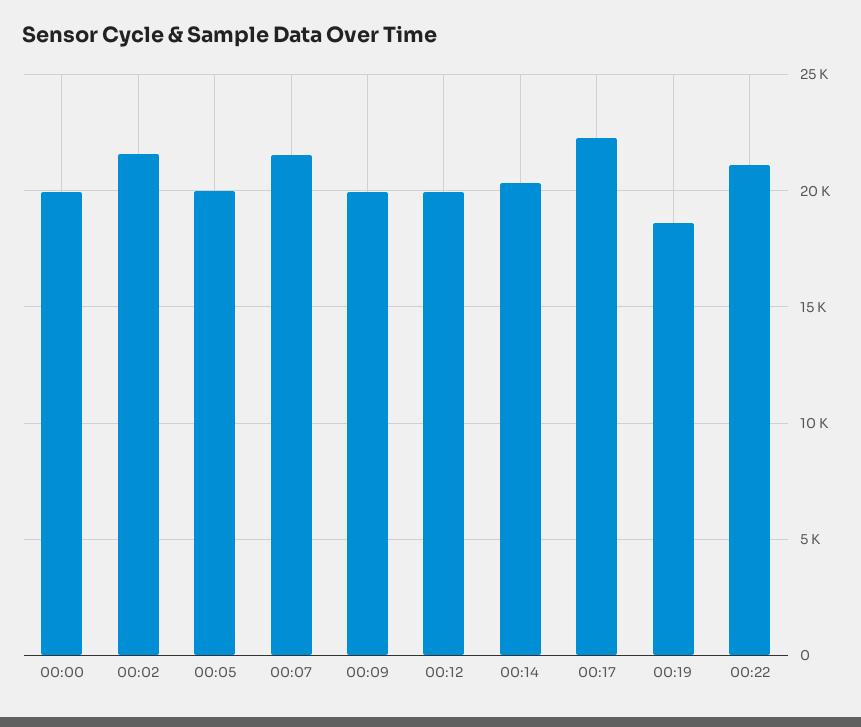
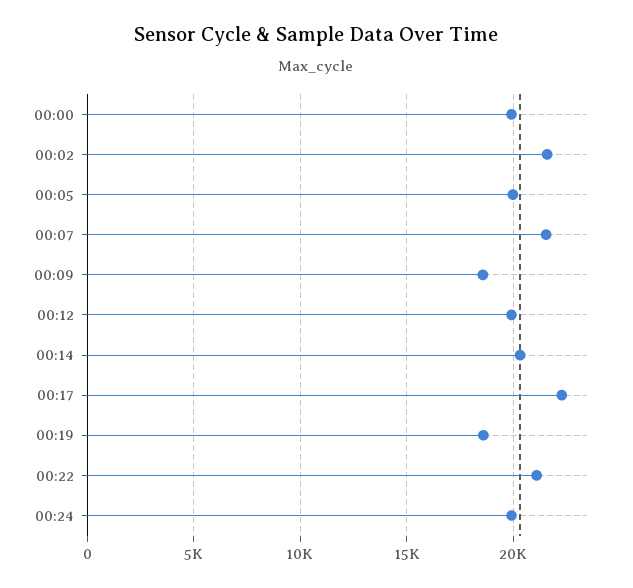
00:09: 20000 -> 18500
00:24: none -> 20000

